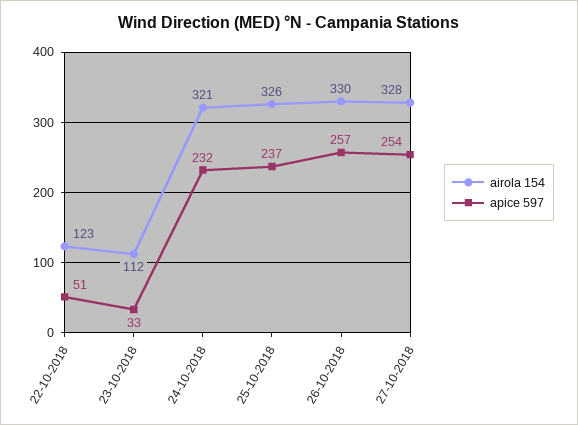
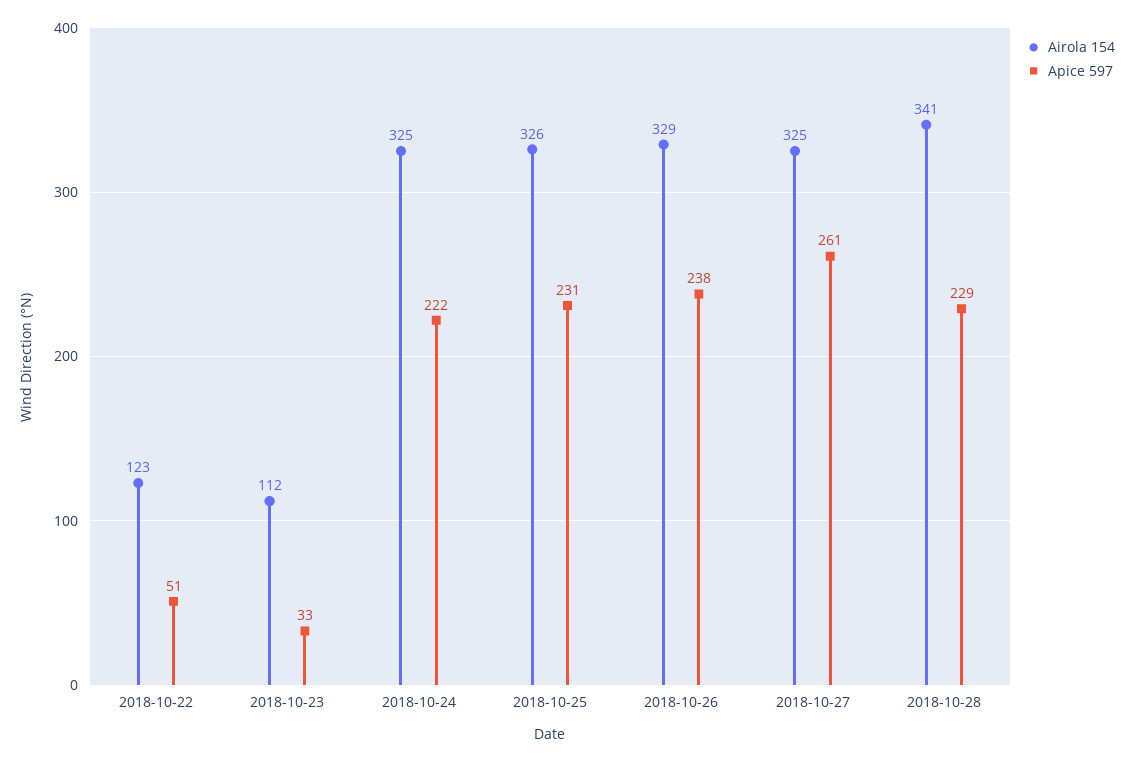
airola 154, 24-10-2018: 321 -> 325
apice 597, 24-10-2018: 232 -> 222
apice 597, 25-10-2018: 237 -> 231
airola 154, 26-10-2018: 330 -> 329
apice 597, 26-10-2018: 257 -> 238
airola 154, 27-10-2018: 328 -> 325
apice 597, 27-10-2018: 254 -> 261
airola 154, 2018-10-28: none -> 341
apice 597, 2018-10-28: none -> 229

